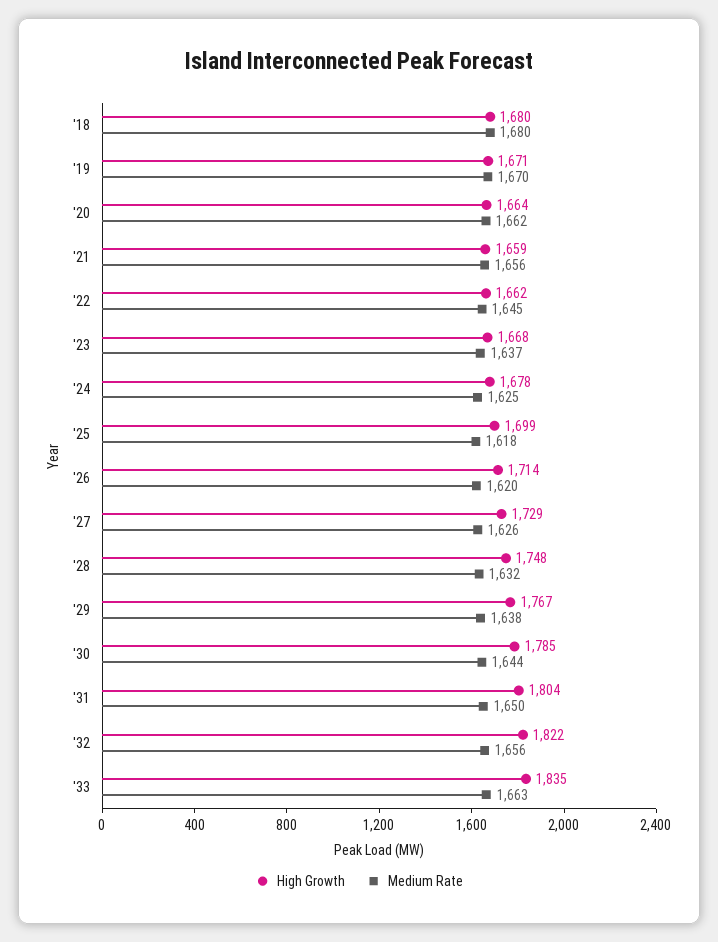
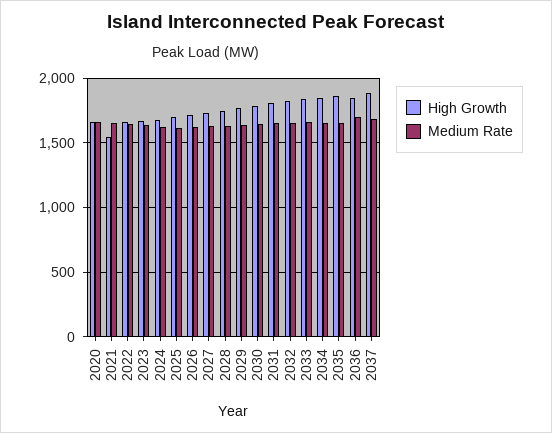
High Growth, '18: 1680 -> none
Medium Rate, '18: 1680 -> none
High Growth, '19: 1671 -> none
Medium Rate, '19: 1670 -> none
High Growth, '21: 1659 -> 1550
High Growth, 2034: none -> 1850
Medium Rate, 2034: none -> 1650
High Growth, 2035: none -> 1850
Medium Rate, 2035: none -> 1650
High Growth, 2036: none -> 1850
Medium Rate, 2036: none -> 1700
High Growth, 2037: none -> 1900
Medium Rate, 2037: none -> 1700

